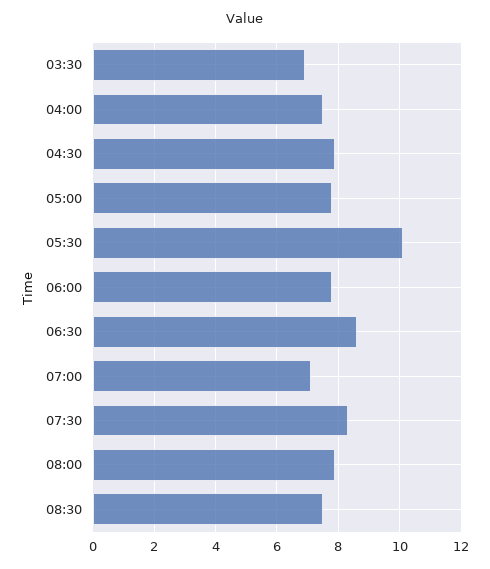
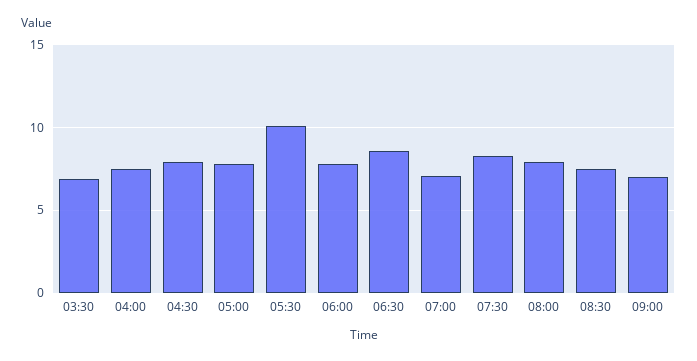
09:00: none -> 7

